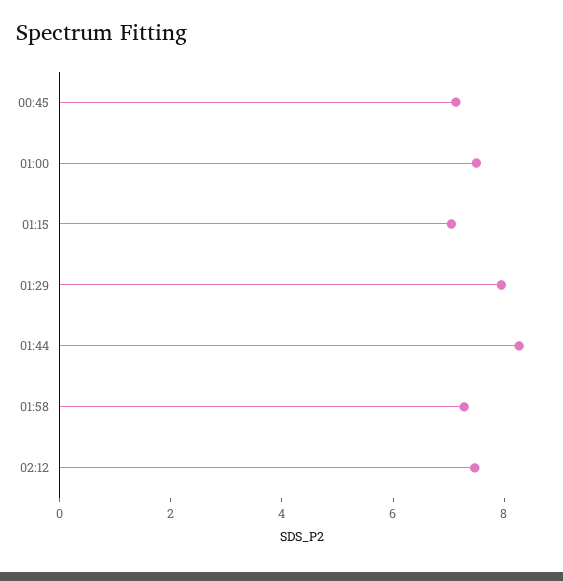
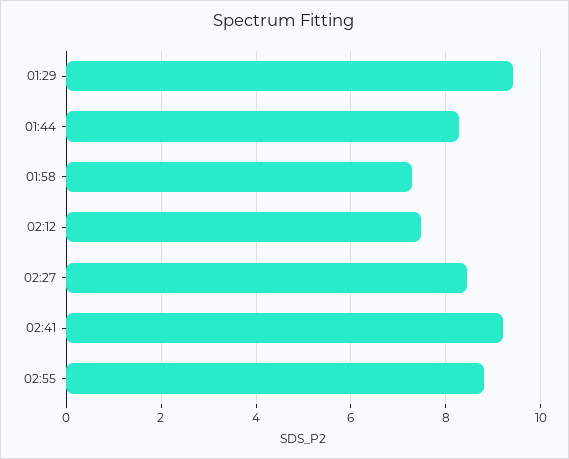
00:45: 7 -> none
01:00: 7.5 -> none
01:15: 7 -> none
01:29: 8 -> 9.4
02:27: none -> 8.4
02:41: none -> 9.2
02:55: none -> 8.8

